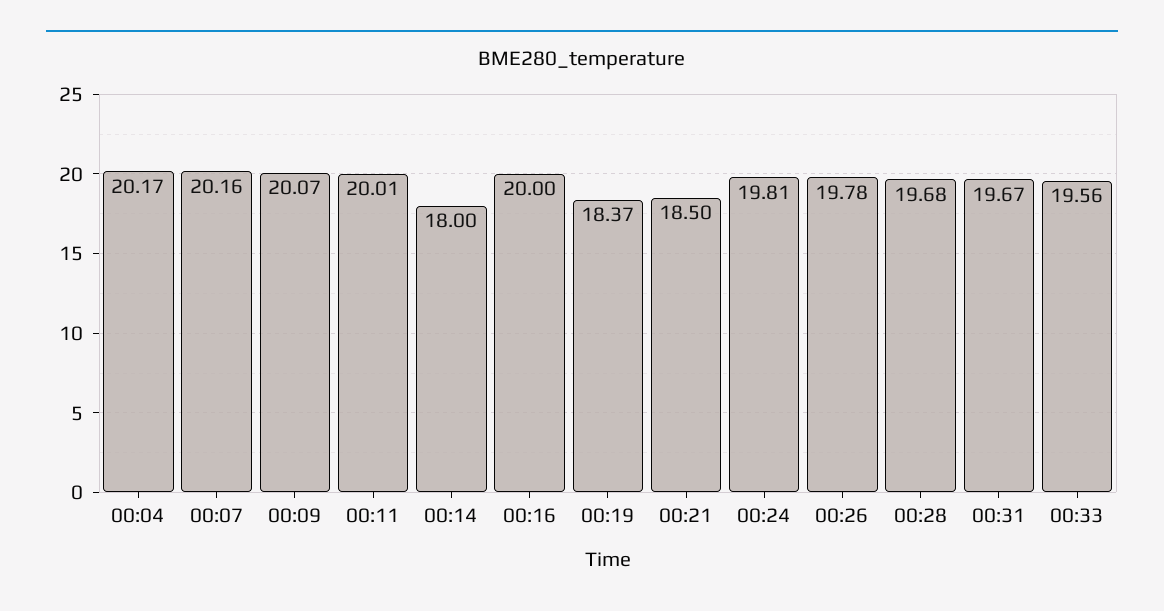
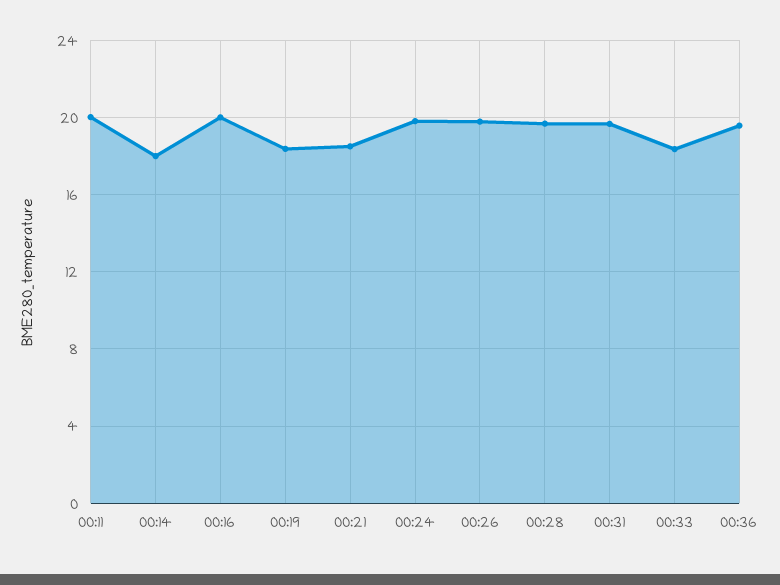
00:04: 20.17 -> none
00:07: 20.16 -> none
00:09: 20.07 -> none
00:33: 19.56 -> 18.5
00:36: none -> 19.5

